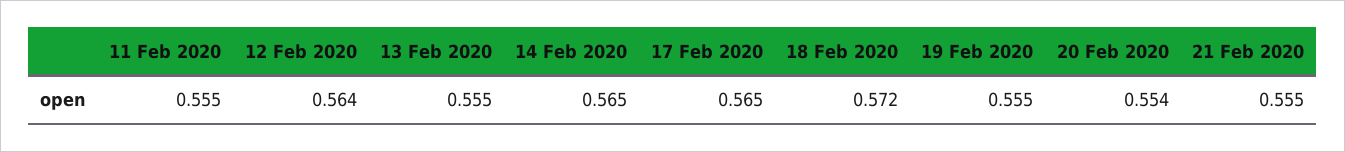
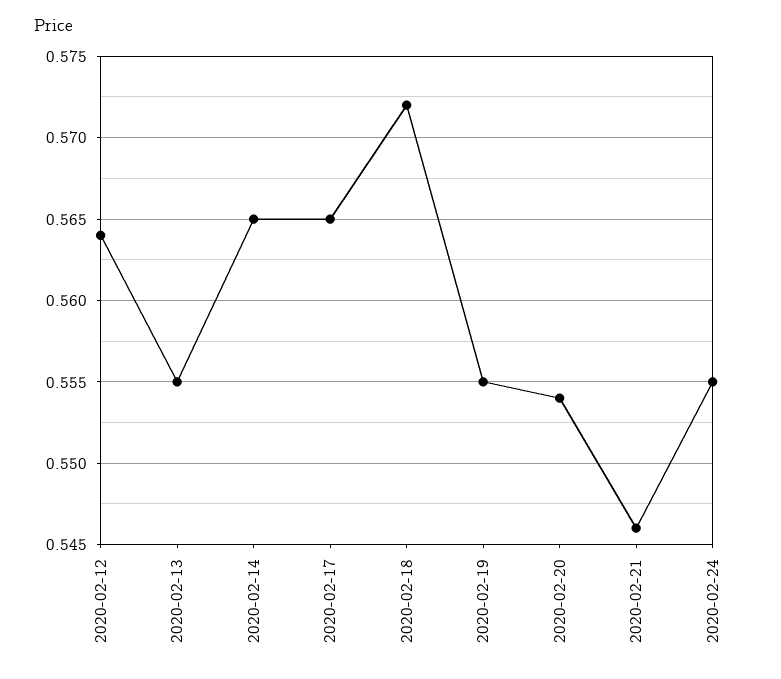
11 Feb 2020: 0.555 -> none
21 Feb 2020: 0.555 -> 0.546
2020-02-24: none -> 0.555

